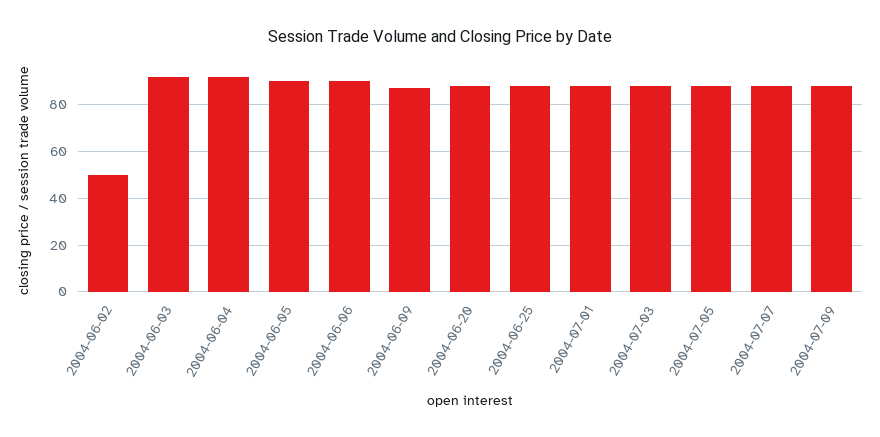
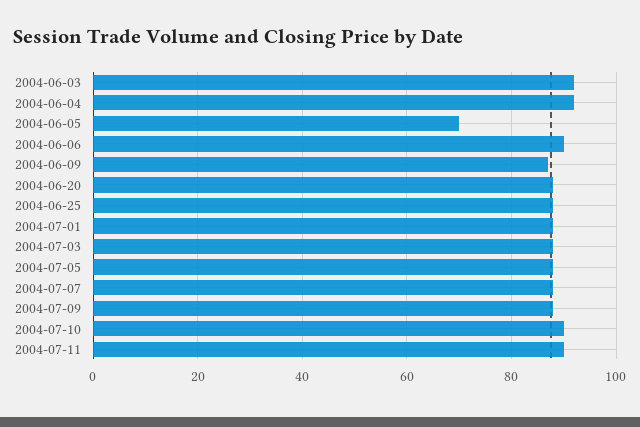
2004-06-02: 50 -> none
2004-06-05: 90 -> 70
2004-07-10: none -> 90
2004-07-11: none -> 90

